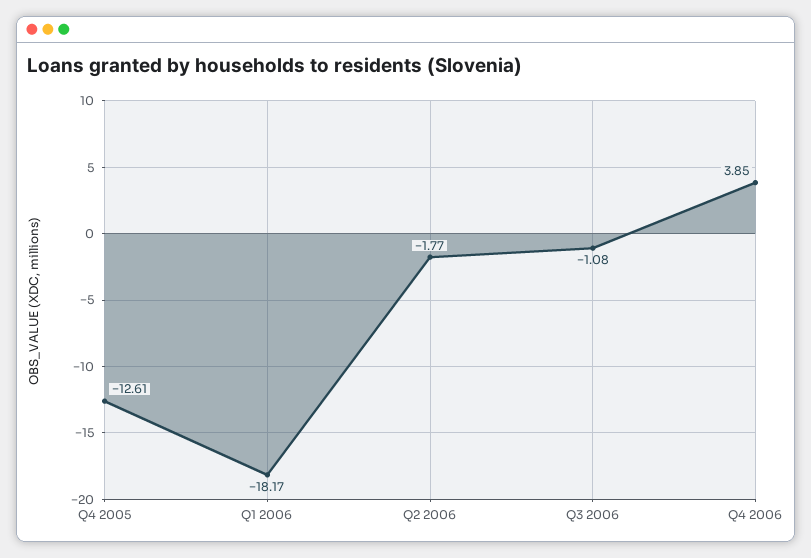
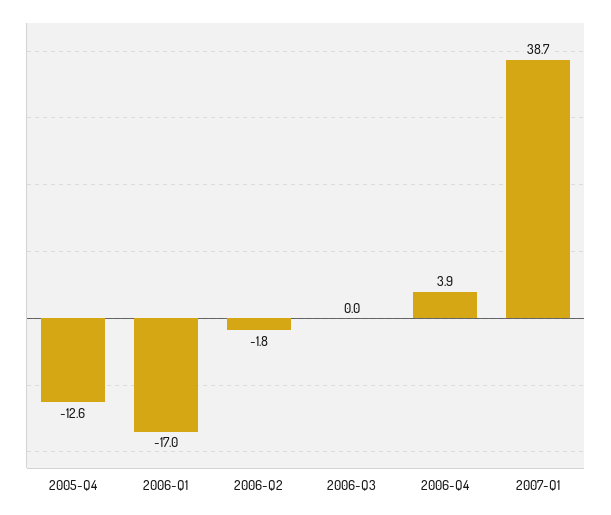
Q1 2006: -18.17 -> -17
Q3 2006: -1.08 -> 0
2007-Q1: none -> 38.7

